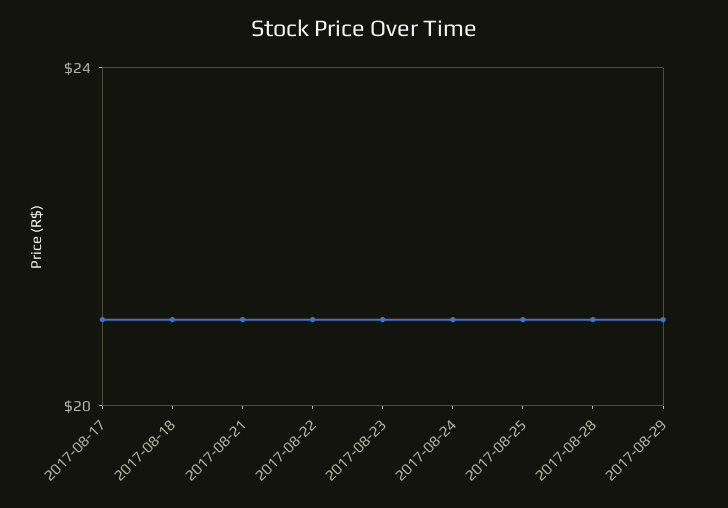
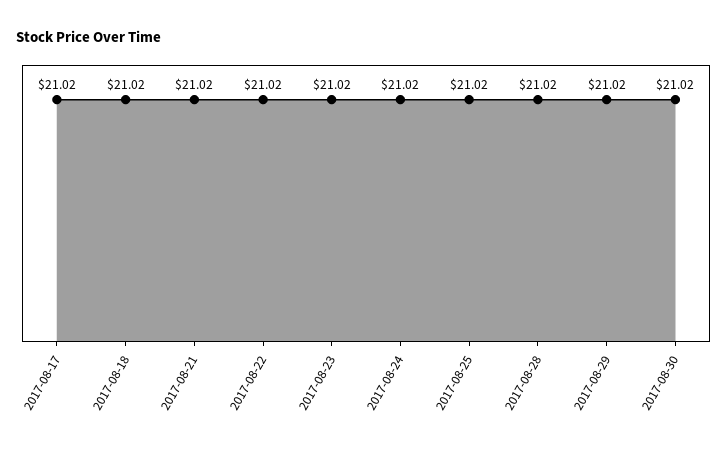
2017-08-30: none -> 21.02

